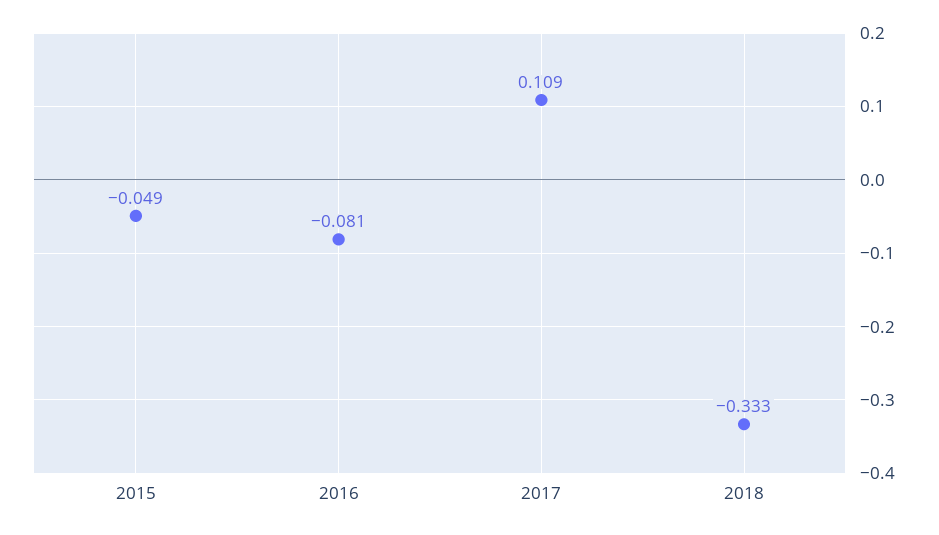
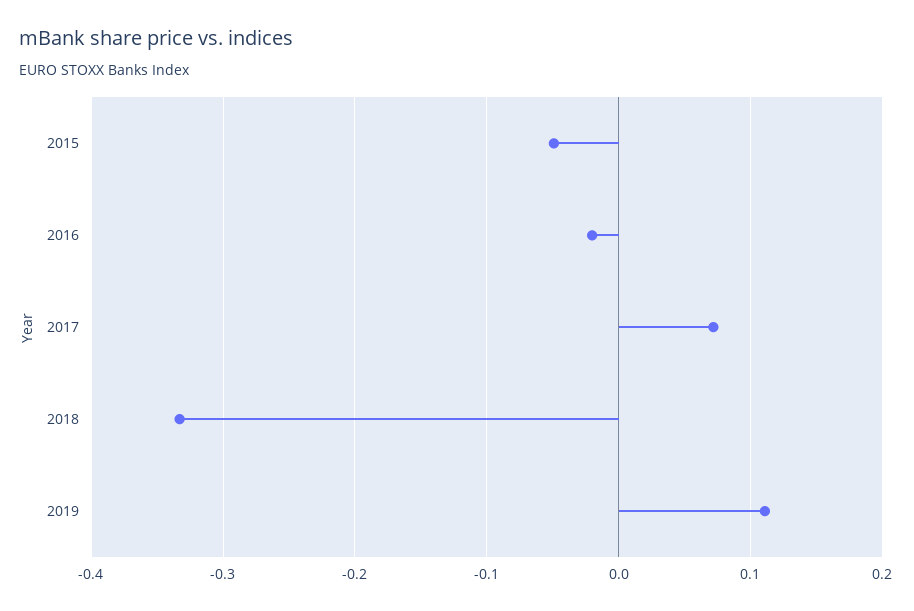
2016: -0.081 -> -0.02
2017: 0.109 -> 0.07
2019: none -> 0.11

